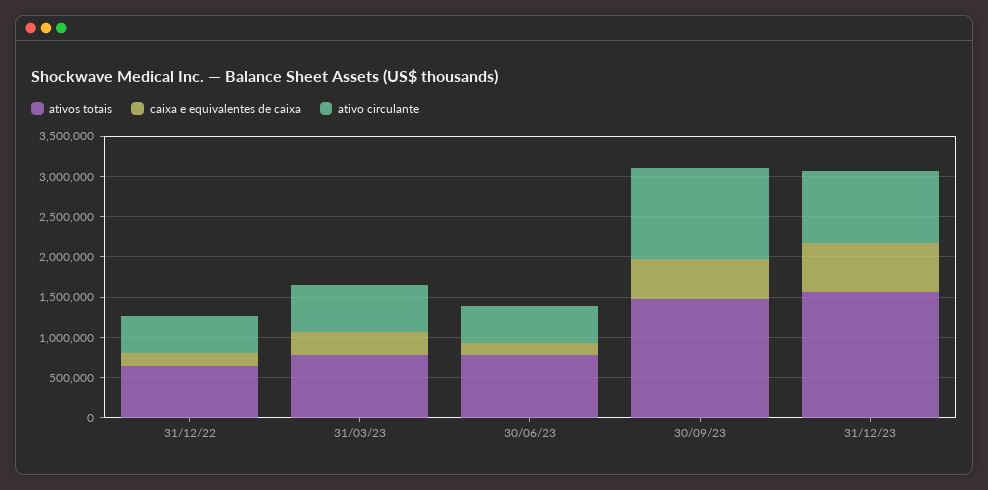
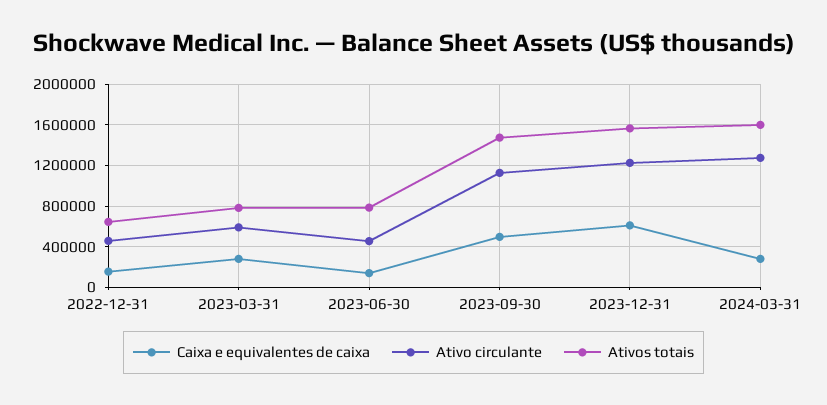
ativo circulante, 31/12/23: 900000 -> 1200000
caixa e equivalentes de caixa, 2024-03-31: none -> 300000
ativo circulante, 2024-03-31: none -> 1300000
ativos totais, 2024-03-31: none -> 1600000

